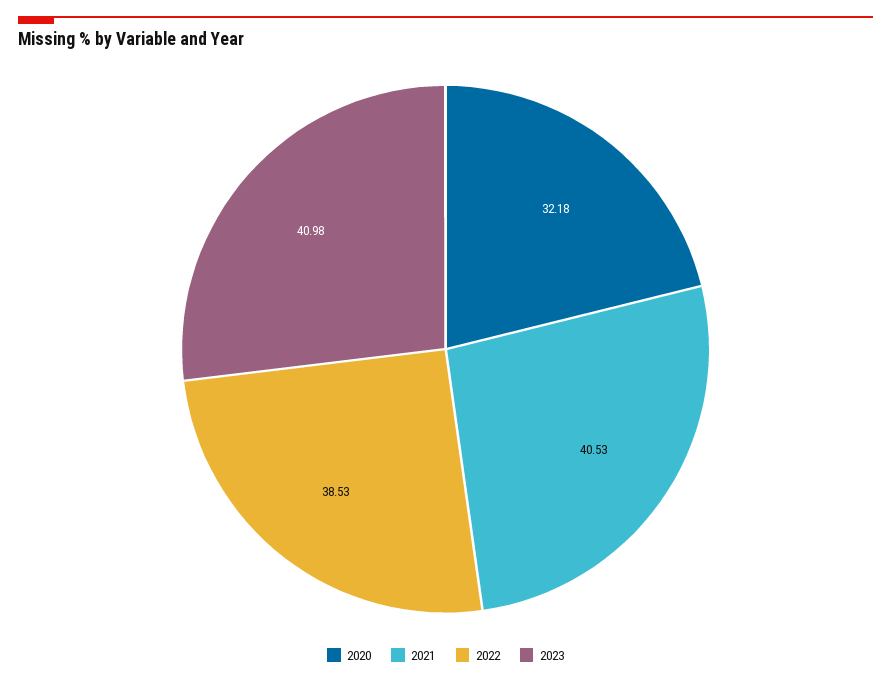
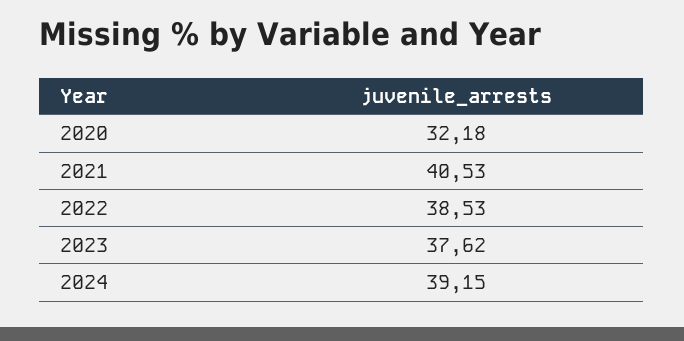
2023: 40.98 -> 37.62
2024: none -> 39.15

